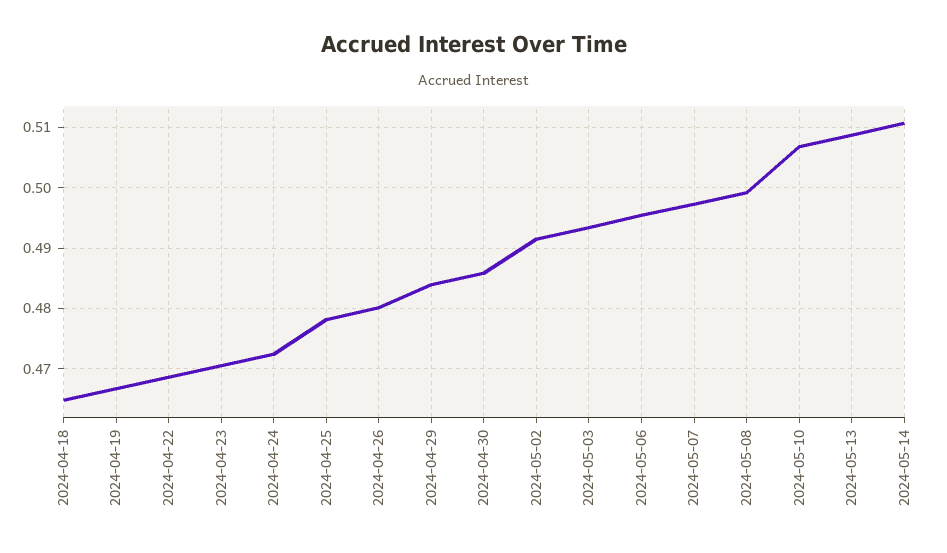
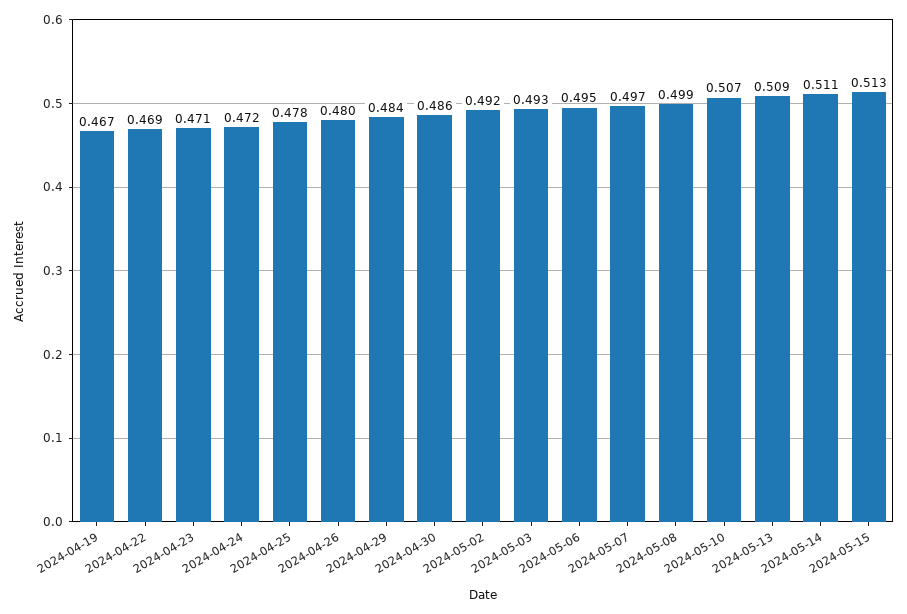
2024-04-18: 0.465 -> none
2024-05-15: none -> 0.513

